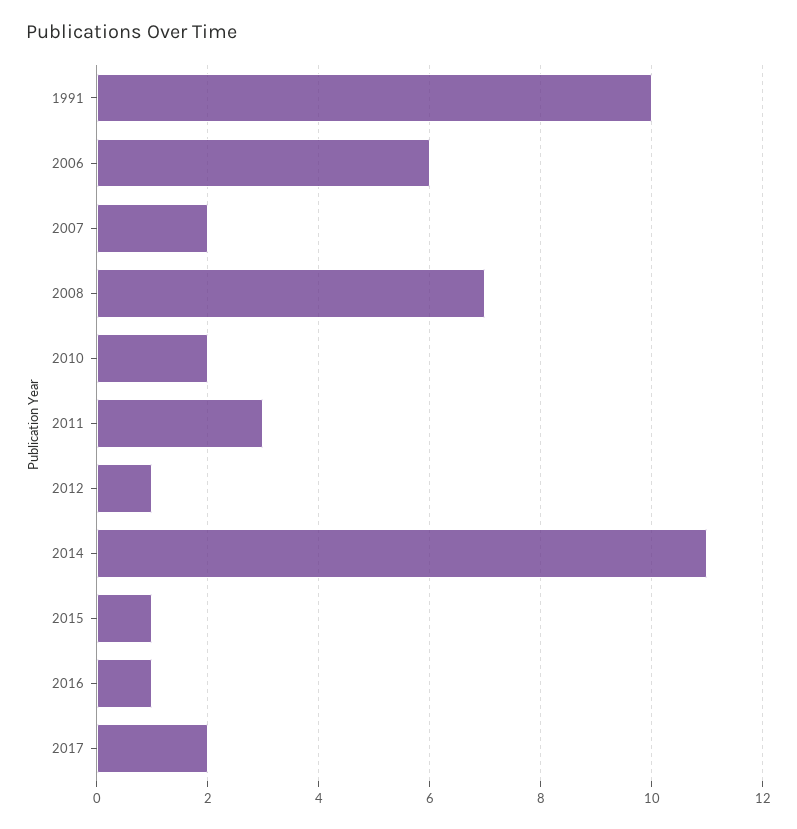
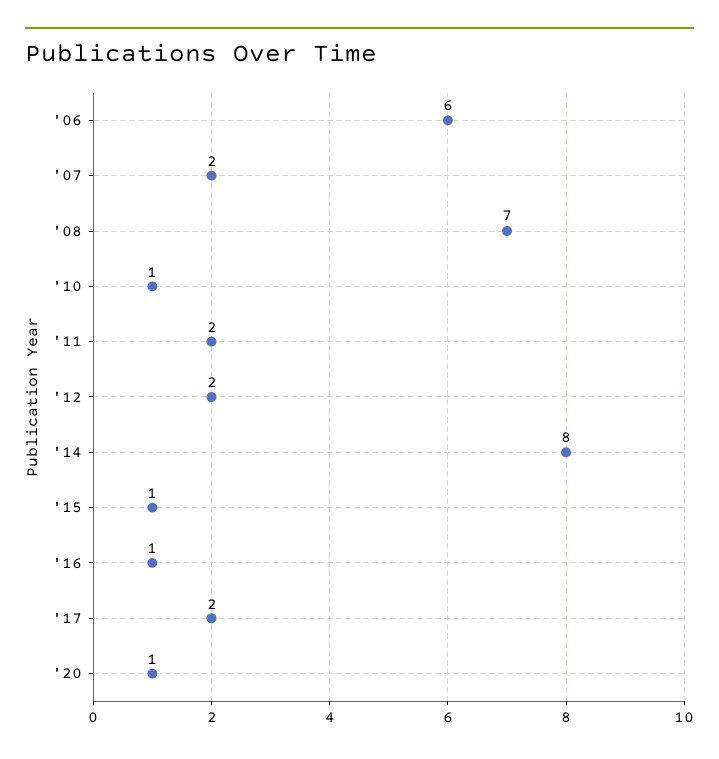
1991: 10 -> none
2010: 2 -> 1
2011: 3 -> 2
2012: 1 -> 2
2014: 11 -> 8
'20: none -> 1

